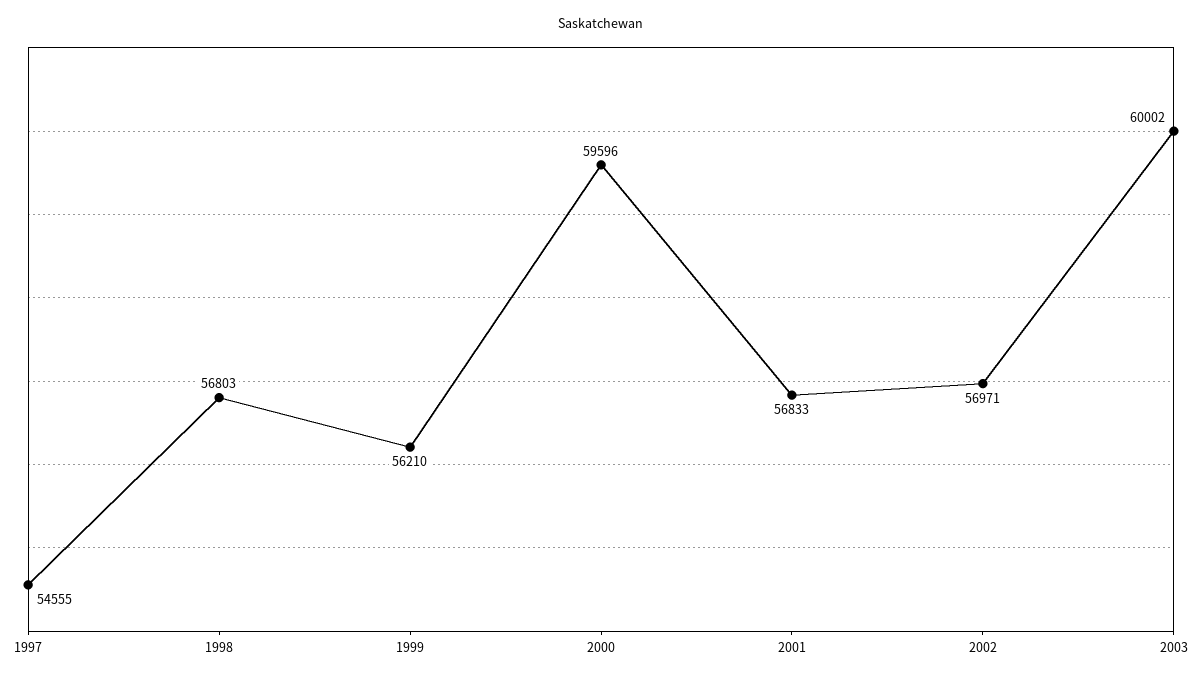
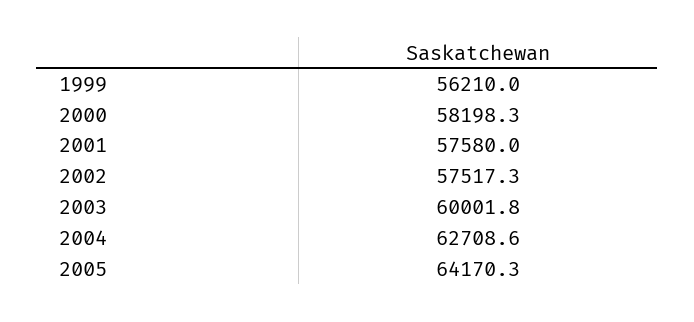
1997: 54555 -> none
1998: 56803 -> none
2000: 59596 -> 58198.3
2001: 56833 -> 57580
2002: 56971 -> 57517.3
2004: none -> 62708.6
2005: none -> 64170.3

